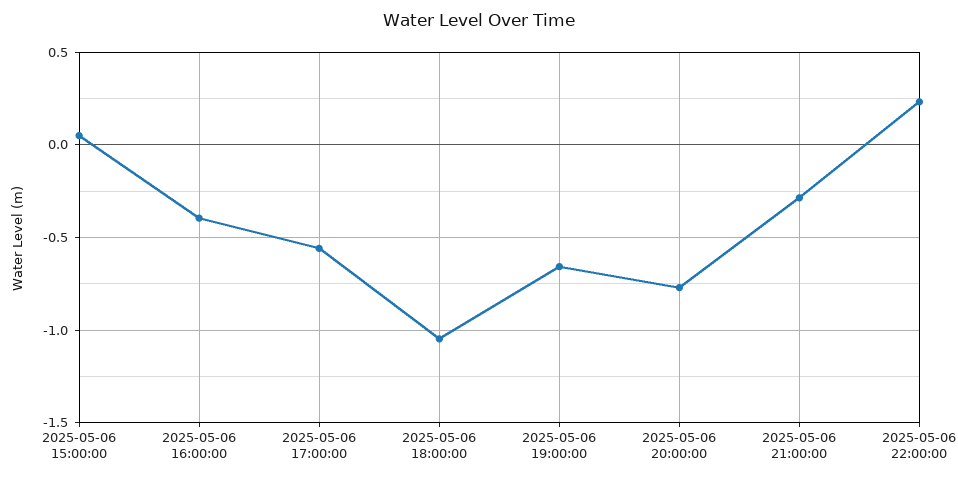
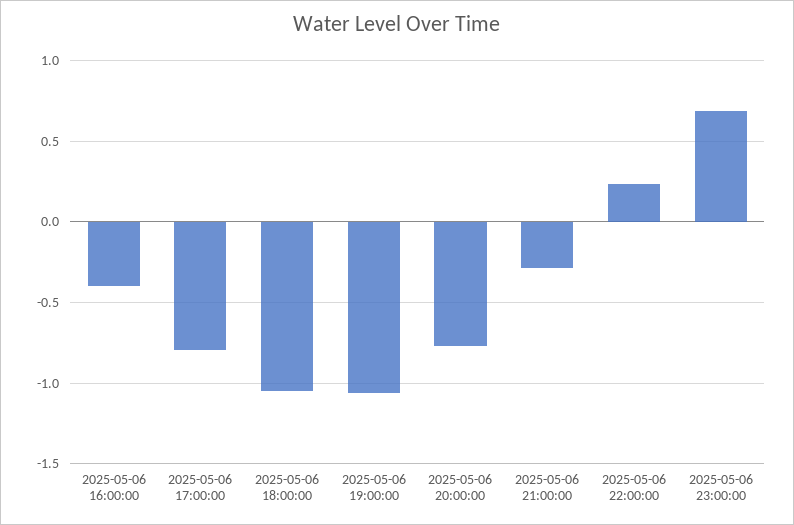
2025-05-06 15:00:00: 0.05 -> none
2025-05-06 17:00:00: -0.55 -> -0.8
2025-05-06 19:00:00: -0.65 -> -1.05
2025-05-06 23:00:00: none -> 0.7

